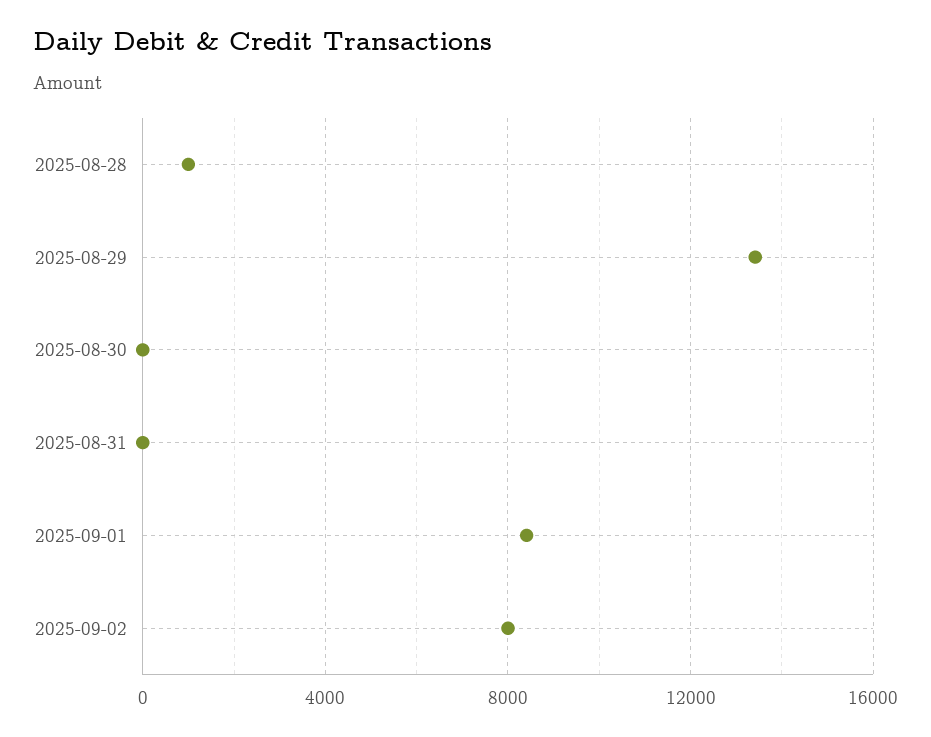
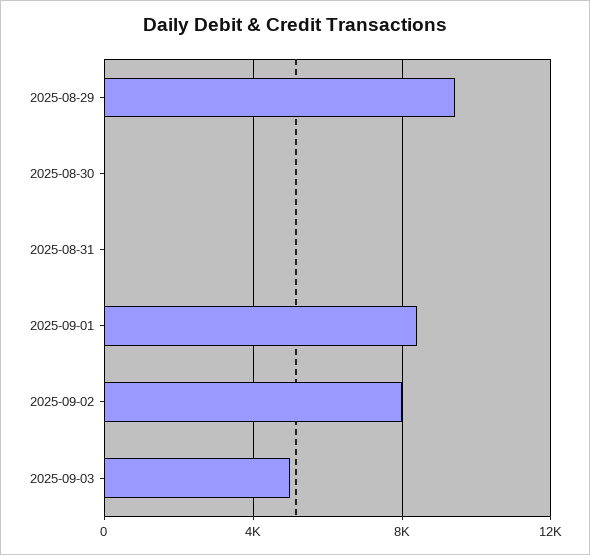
2025-08-28: 1000 -> none
2025-08-29: 13500 -> 9500
2025-09-03: none -> 5000

